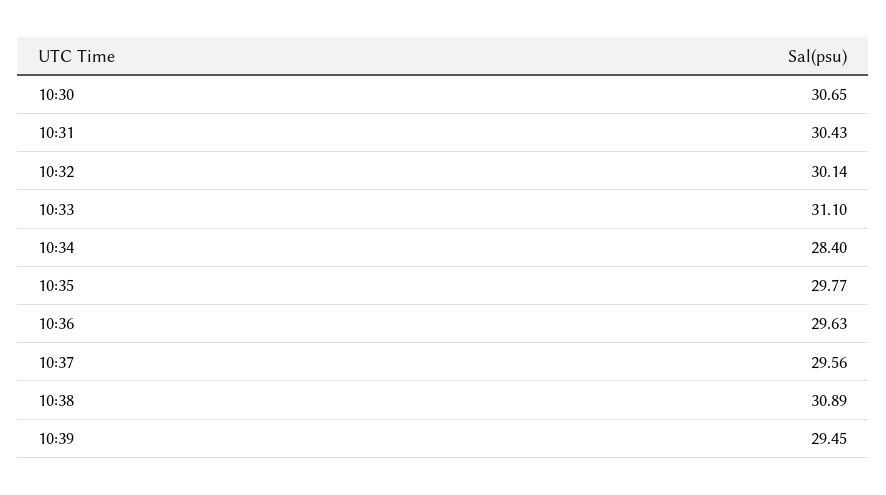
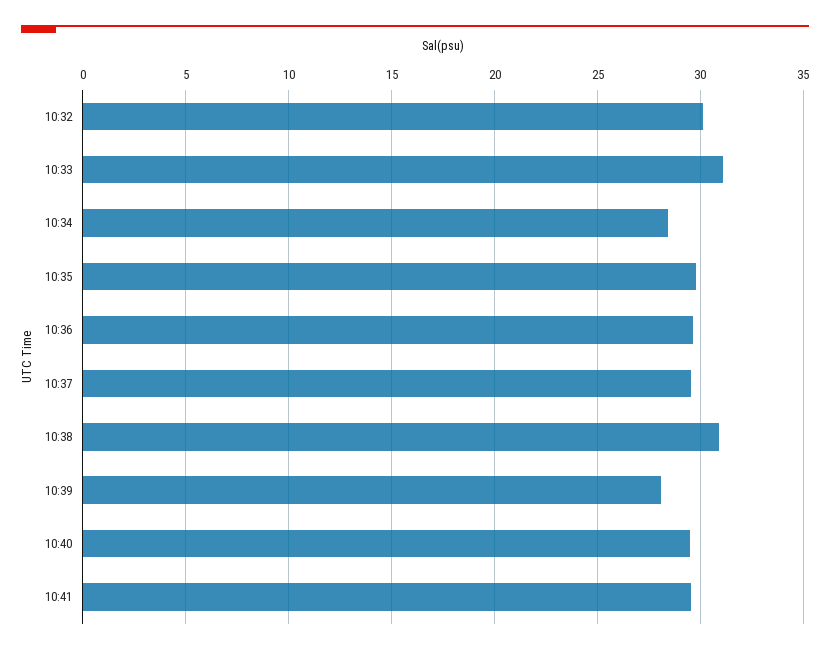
10:30: 30.65 -> none
10:31: 30.43 -> none
10:39: 29.45 -> 28
10:40: none -> 29.5
10:41: none -> 29.5

